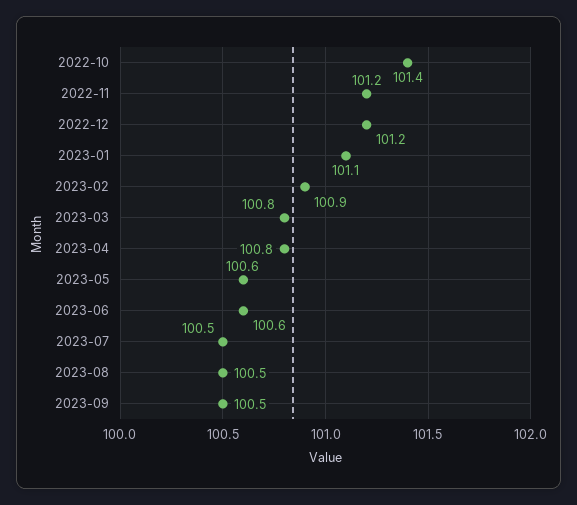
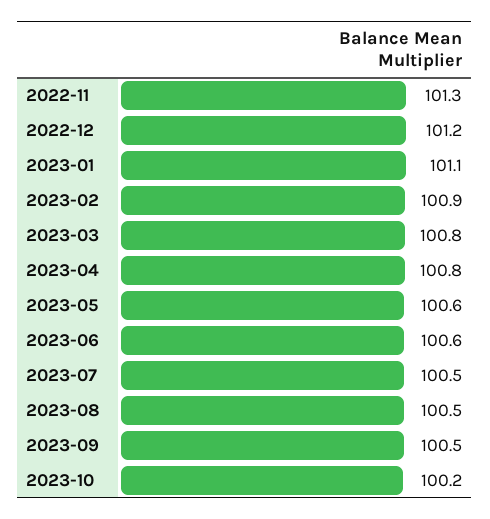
2022-10: 101.4 -> none
2022-11: 101.2 -> 101.3
2023-10: none -> 100.2

